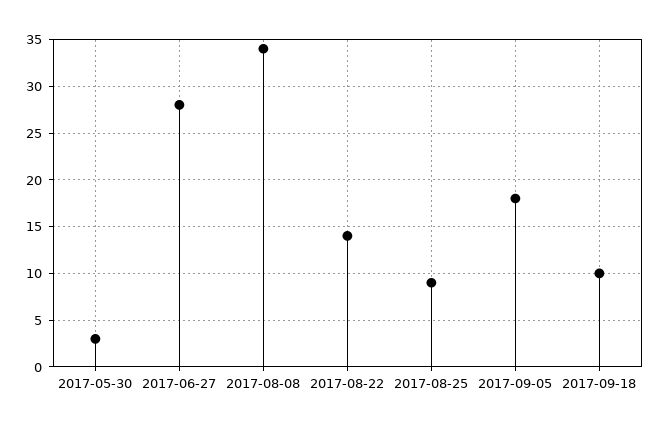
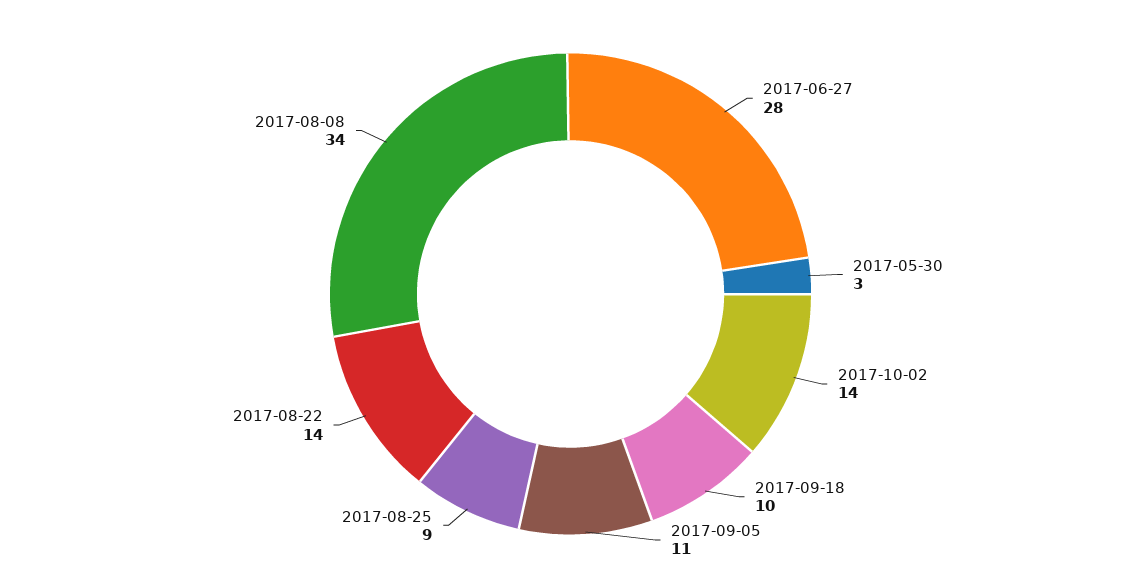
2017-09-05: 18 -> 11
2017-10-02: none -> 14

